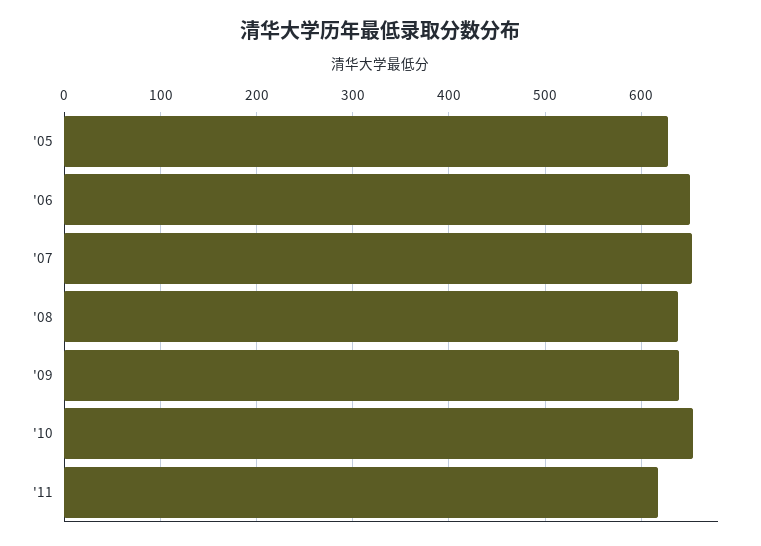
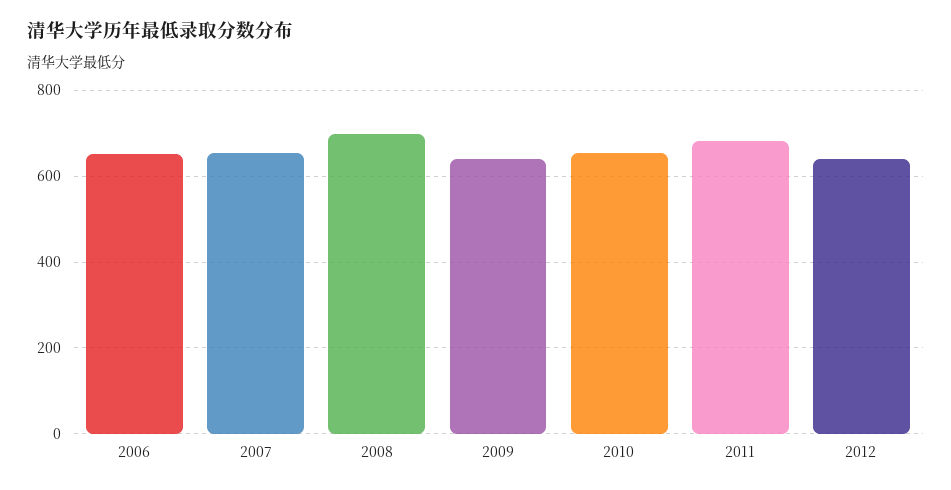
'05: 630 -> none
'08: 640 -> 700
'11: 620 -> 680
2012: none -> 640

